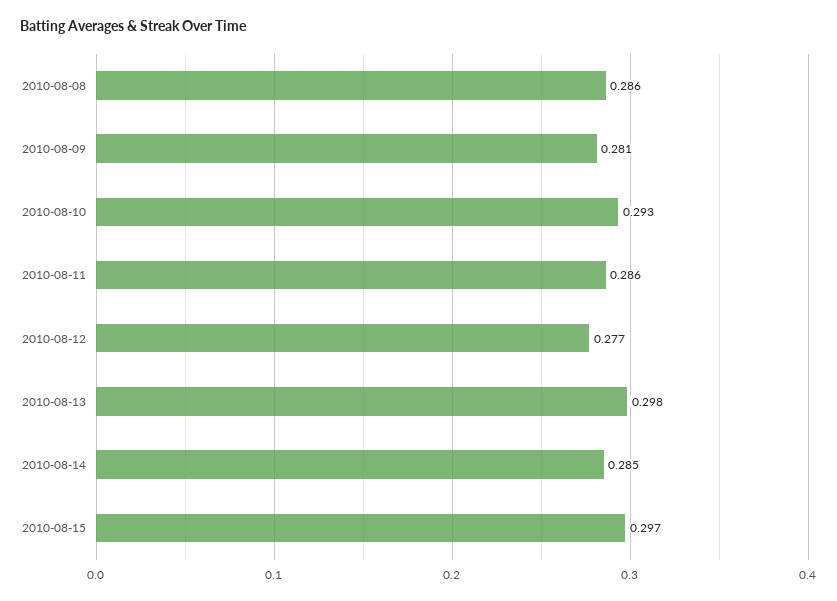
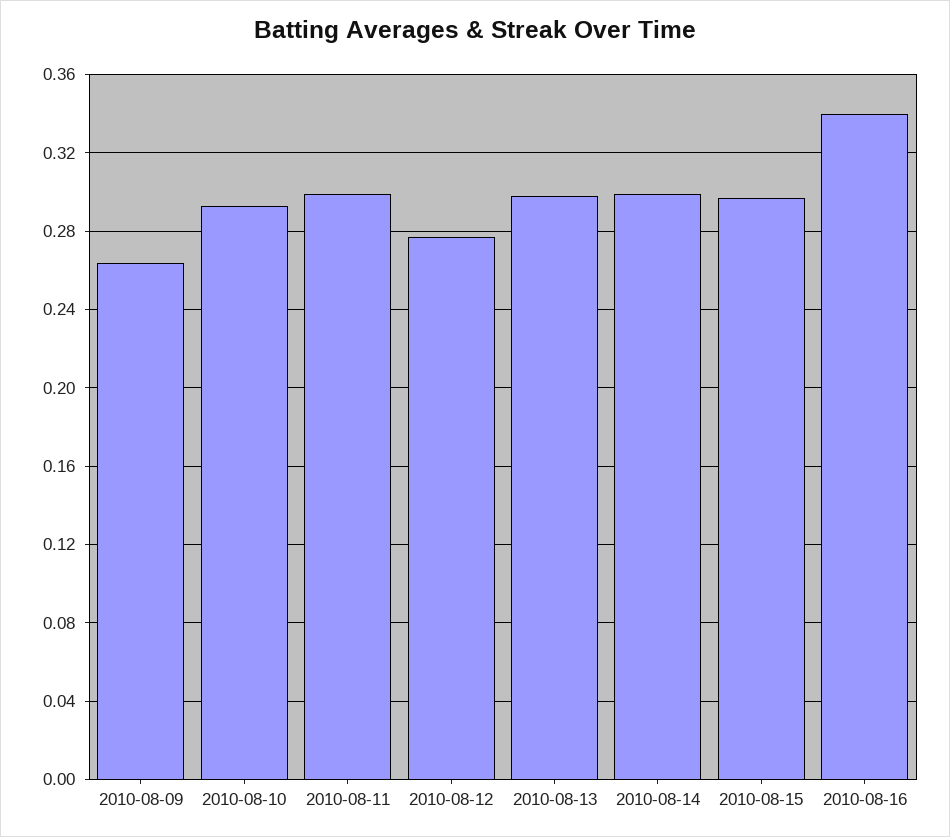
2010-08-08: 0.286 -> none
2010-08-09: 0.281 -> 0.265
2010-08-11: 0.286 -> 0.3
2010-08-14: 0.285 -> 0.3
2010-08-16: none -> 0.34

